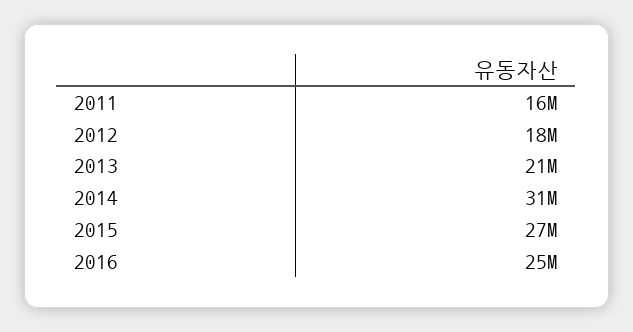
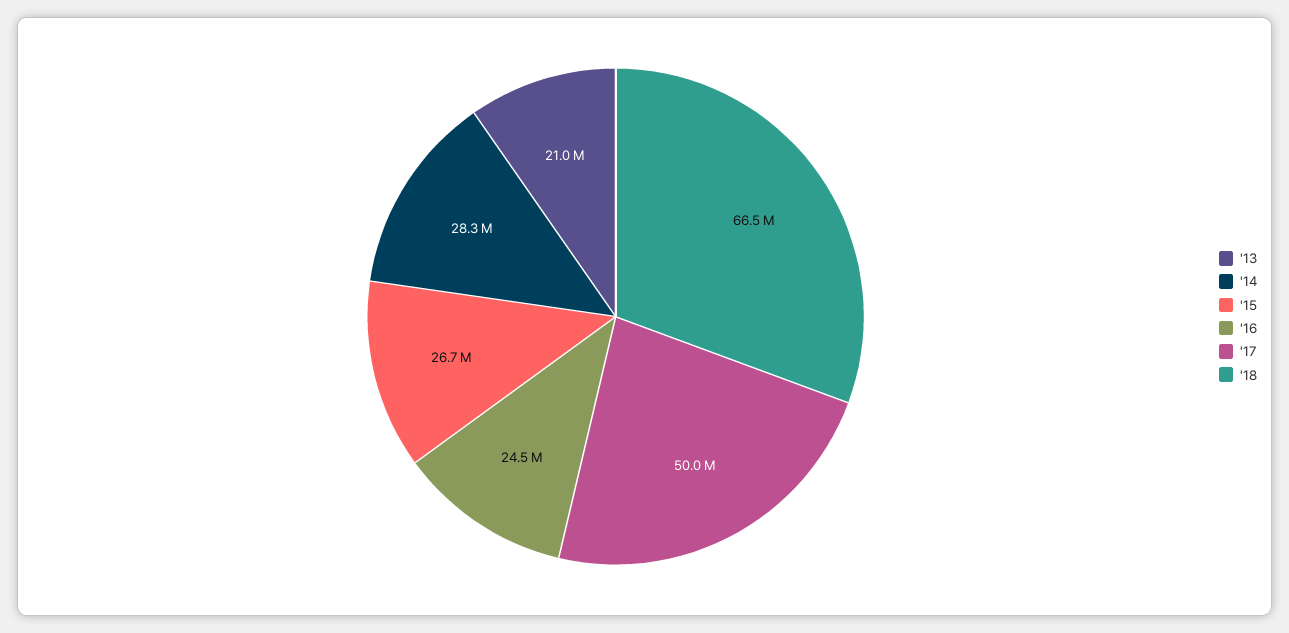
2011: 16000000 -> none
2012: 18000000 -> none
2014: 31000000 -> 28300000
'17: none -> 50000000
'18: none -> 66500000

